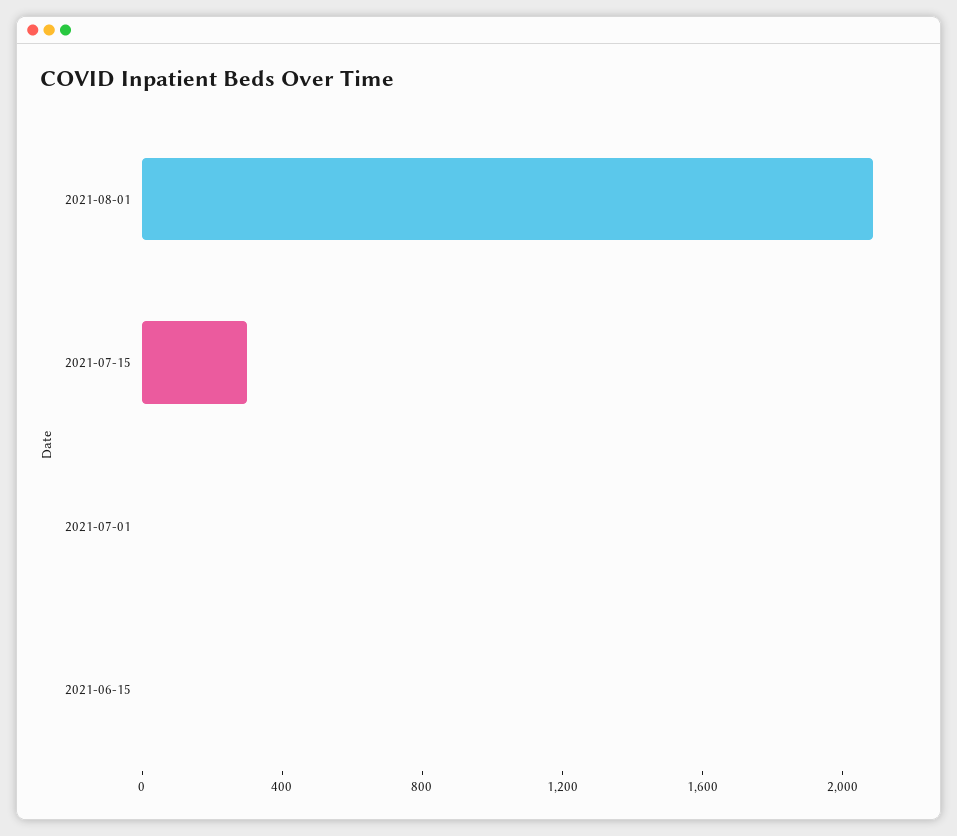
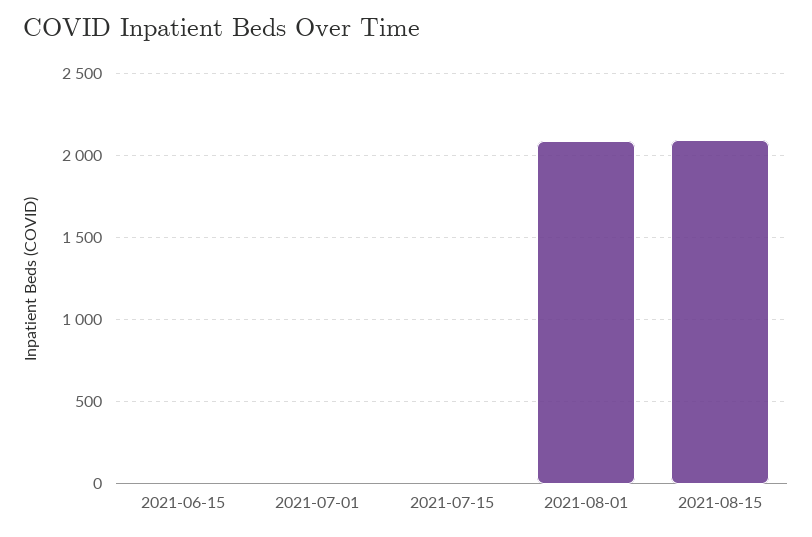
2021-07-15: 300 -> 0
2021-08-15: none -> 2100

